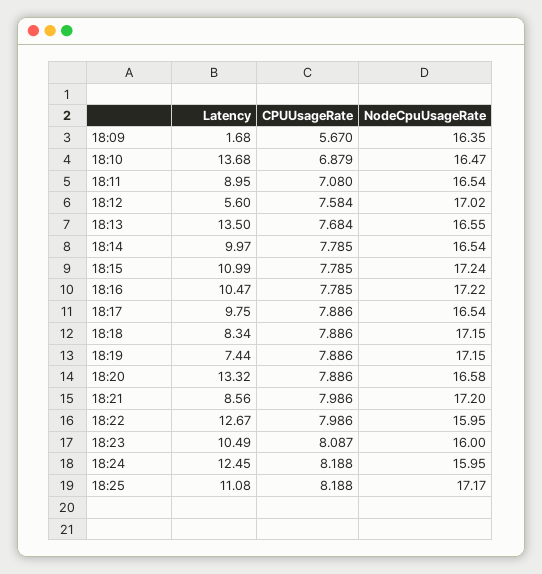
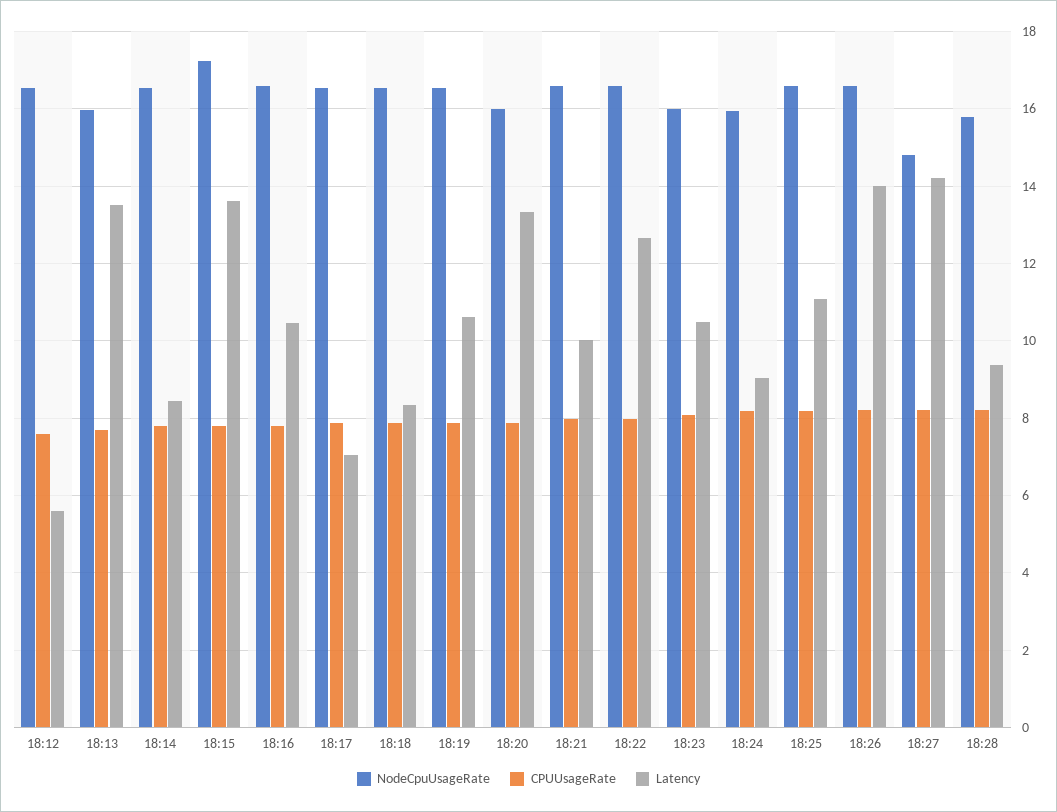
Latency, 18:09: 1.68 -> none
CPUUsageRate, 18:09: 5.67 -> none
NodeCpuUsageRate, 18:09: 16.35 -> none
Latency, 18:10: 13.68 -> none
CPUUsageRate, 18:10: 6.879 -> none
NodeCpuUsageRate, 18:10: 16.47 -> none
Latency, 18:11: 8.95 -> none
CPUUsageRate, 18:11: 7.08 -> none
NodeCpuUsageRate, 18:11: 16.54 -> none
NodeCpuUsageRate, 18:12: 17.02 -> 16.6
NodeCpuUsageRate, 18:13: 16.55 -> 16
Latency, 18:14: 9.97 -> 8.4
Latency, 18:15: 10.99 -> 13.6
NodeCpuUsageRate, 18:16: 17.22 -> 16.6
Latency, 18:17: 9.75 -> 7
NodeCpuUsageRate, 18:18: 17.15 -> 16.6
Latency, 18:19: 7.44 -> 10.6
NodeCpuUsageRate, 18:19: 17.15 -> 16.6
NodeCpuUsageRate, 18:20: 16.58 -> 16
Latency, 18:21: 8.56 -> 10
NodeCpuUsageRate, 18:21: 17.2 -> 16.6
NodeCpuUsageRate, 18:22: 15.95 -> 16.6
Latency, 18:24: 12.45 -> 9
NodeCpuUsageRate, 18:25: 17.17 -> 16.6
NodeCpuUsageRate, 18:26: none -> 16.6
CPUUsageRate, 18:26: none -> 8.2
Latency, 18:26: none -> 14
NodeCpuUsageRate, 18:27: none -> 14.8
CPUUsageRate, 18:27: none -> 8.2
Latency, 18:27: none -> 14.2
NodeCpuUsageRate, 18:28: none -> 15.8
CPUUsageRate, 18:28: none -> 8.2
Latency, 18:28: none -> 9.4

